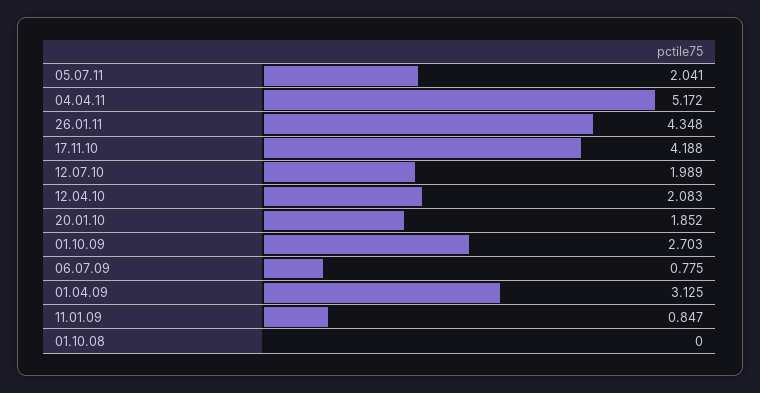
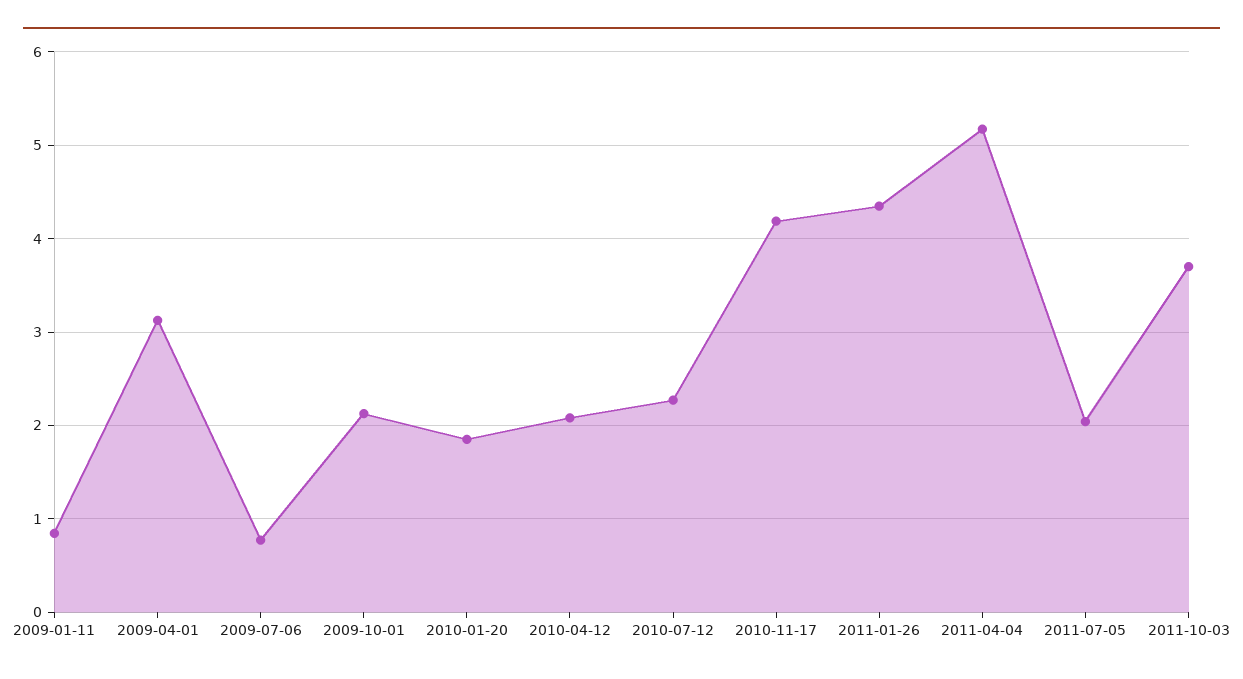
12.07.10: 1.989 -> 2.3
01.10.09: 2.703 -> 2.1
01.10.08: 0 -> none
2011-10-03: none -> 3.7

